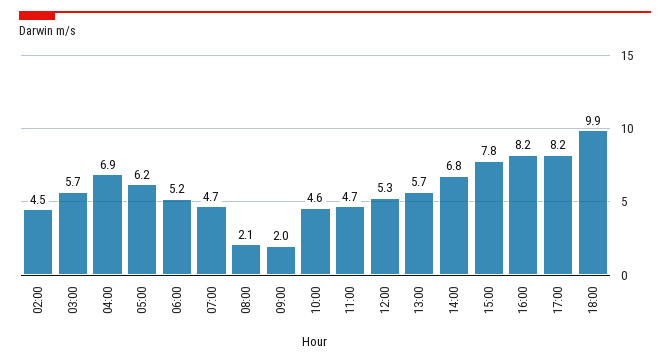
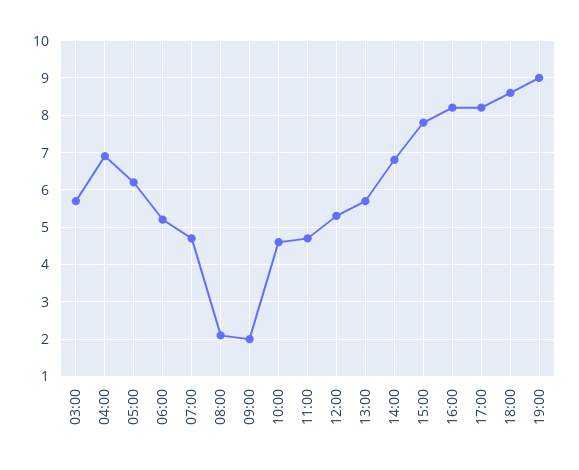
02:00: 4.5 -> none
18:00: 9.9 -> 8.5
19:00: none -> 9

